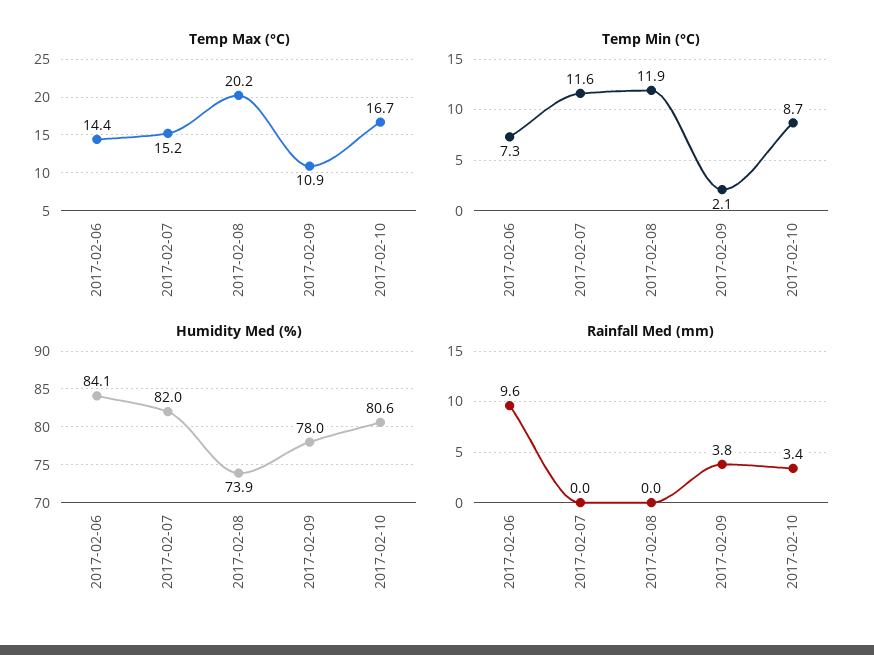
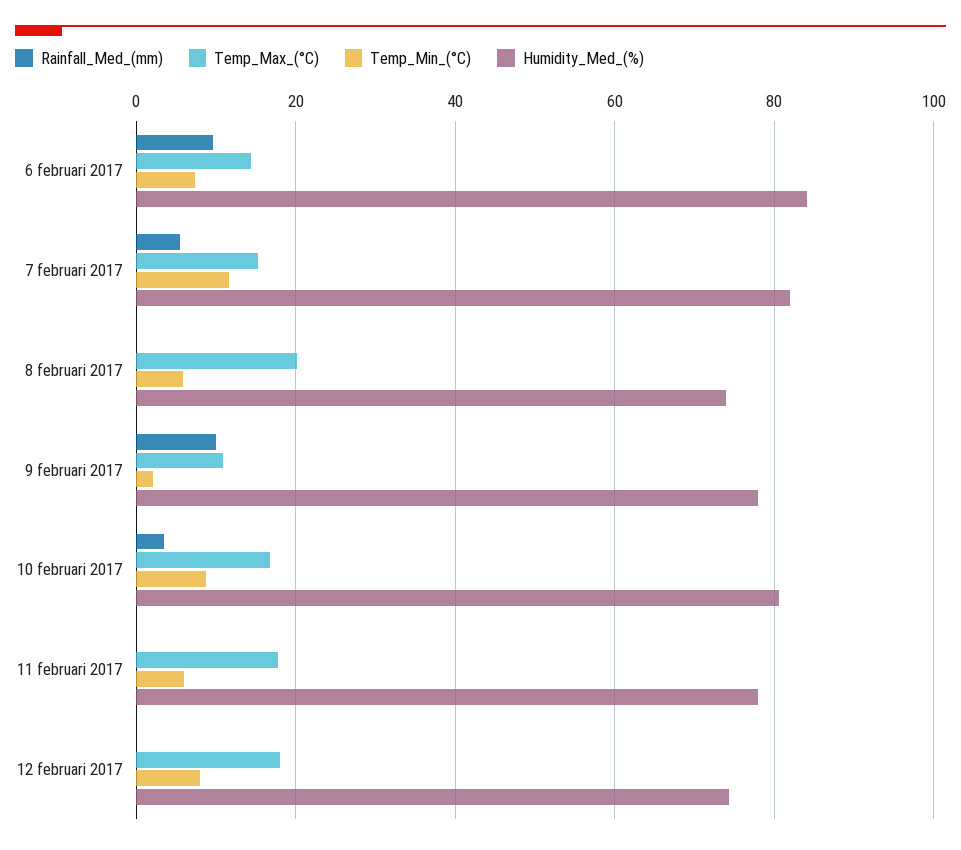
Temp Min (°C), 2017-02-08: 11.9 -> 6
Rainfall Med (mm), 2017-02-07: 0 -> 6
Rainfall Med (mm), 2017-02-09: 3.8 -> 10
Rainfall Med (mm), 11 februari 2017: none -> 0
Temp Max (°C), 11 februari 2017: none -> 18
Temp Min (°C), 11 februari 2017: none -> 6
Humidity Med (%), 11 februari 2017: none -> 78
Rainfall Med (mm), 12 februari 2017: none -> 0
Temp Max (°C), 12 februari 2017: none -> 18
Temp Min (°C), 12 februari 2017: none -> 8
Humidity Med (%), 12 februari 2017: none -> 74

